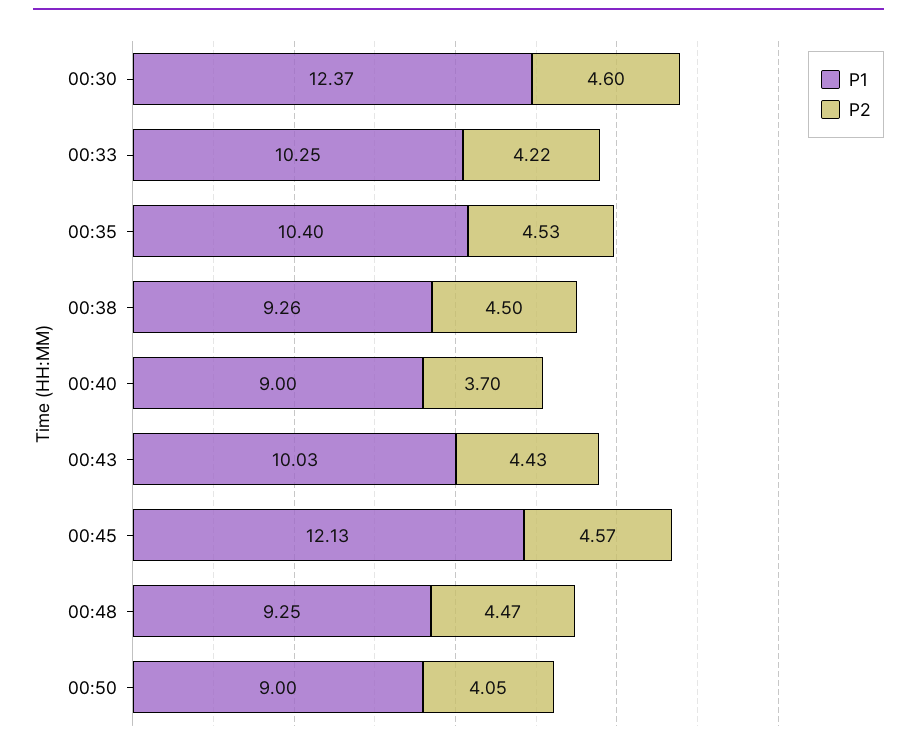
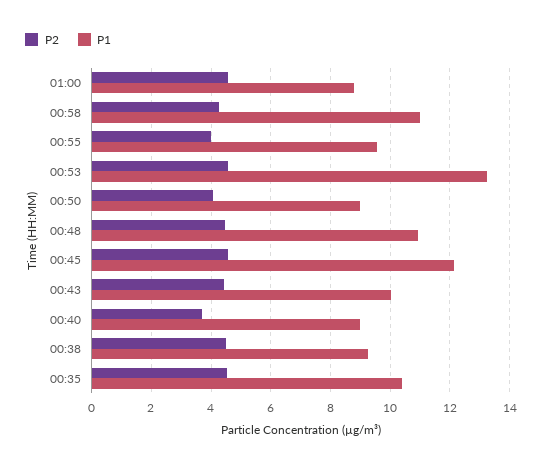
P1, 00:30: 12.37 -> none
P2, 00:30: 4.6 -> none
P1, 00:33: 10.25 -> none
P2, 00:33: 4.22 -> none
P1, 00:48: 9.25 -> 11
P2, 01:00: none -> 4.5
P1, 01:00: none -> 8.75
P2, 00:58: none -> 4.25
P1, 00:58: none -> 11
P2, 00:55: none -> 4
P1, 00:55: none -> 9.5
P2, 00:53: none -> 4.5
P1, 00:53: none -> 13.25

